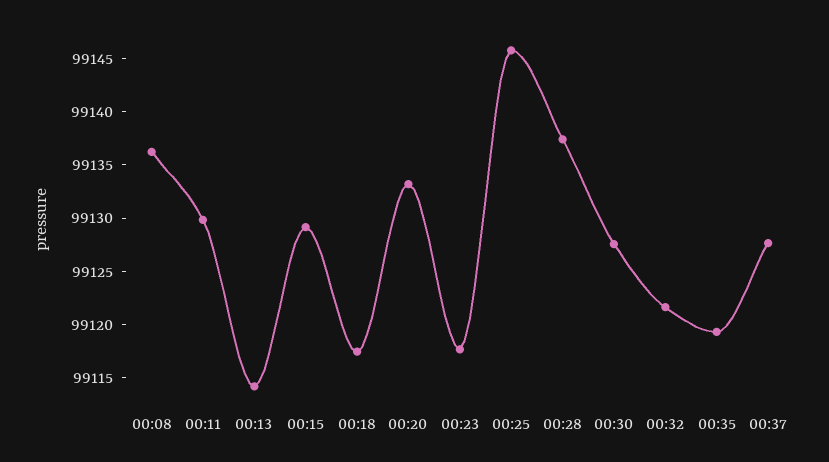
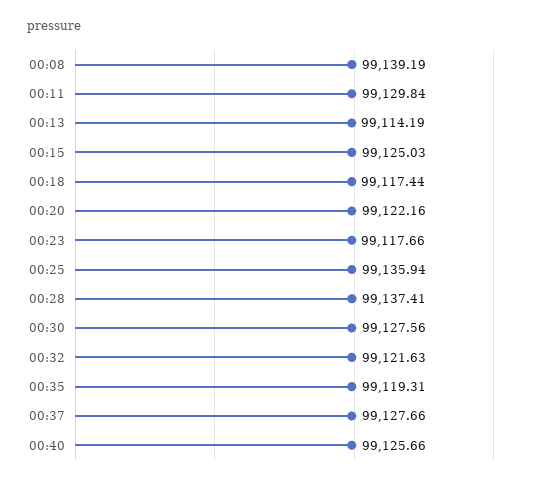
00:08: 99136 -> 99139.19
00:15: 99129 -> 99125.03
00:20: 99133 -> 99122.16
00:25: 99146 -> 99135.94
00:40: none -> 99125.66

